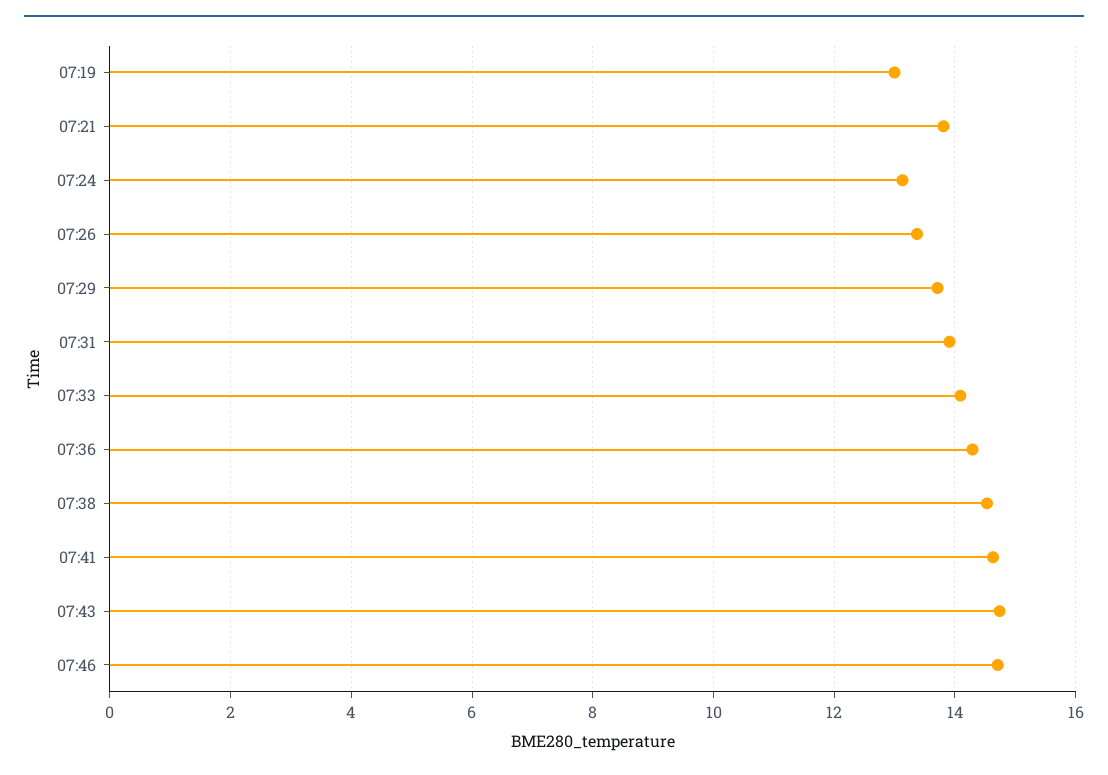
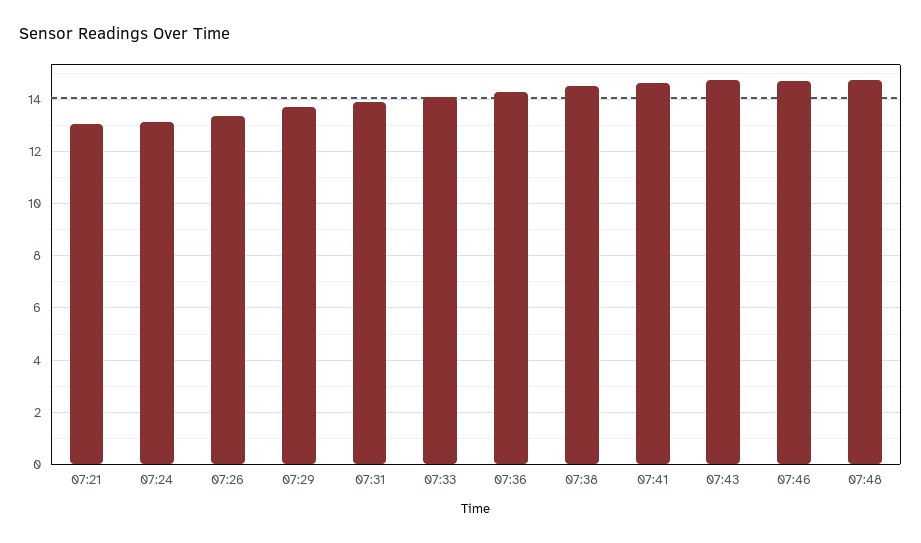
07:19: 13 -> none
07:21: 13.8 -> 13
07:48: none -> 14.75

